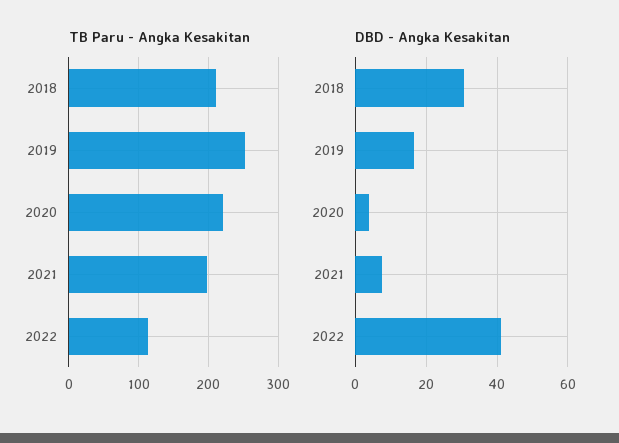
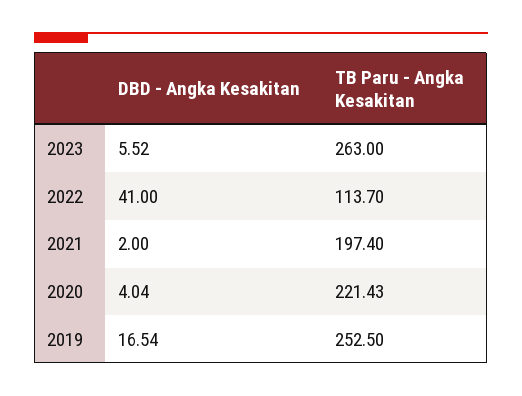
TB Paru - Angka Kesakitan, 2018: 210 -> none
DBD - Angka Kesakitan, 2018: 30 -> none
DBD - Angka Kesakitan, 2021: 8 -> 2
DBD - Angka Kesakitan, 2023: none -> 5.52
TB Paru - Angka Kesakitan, 2023: none -> 263

